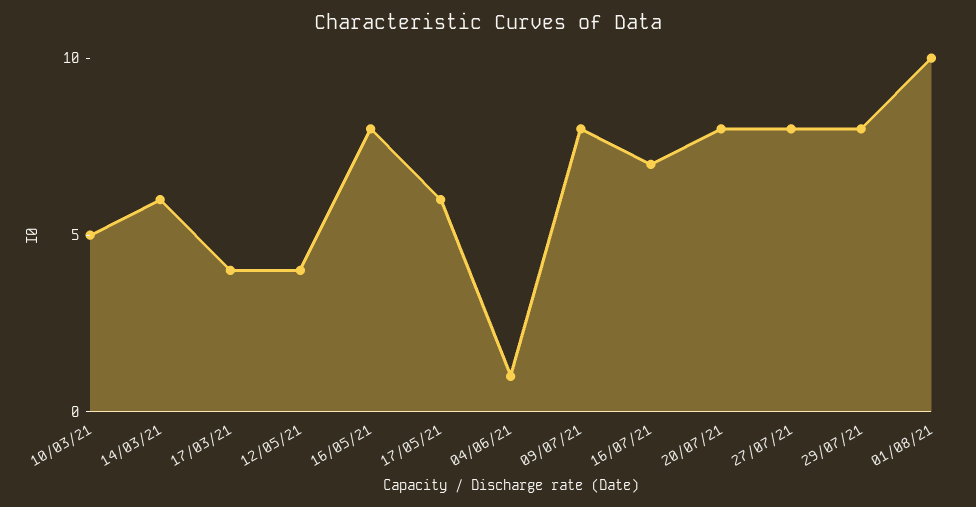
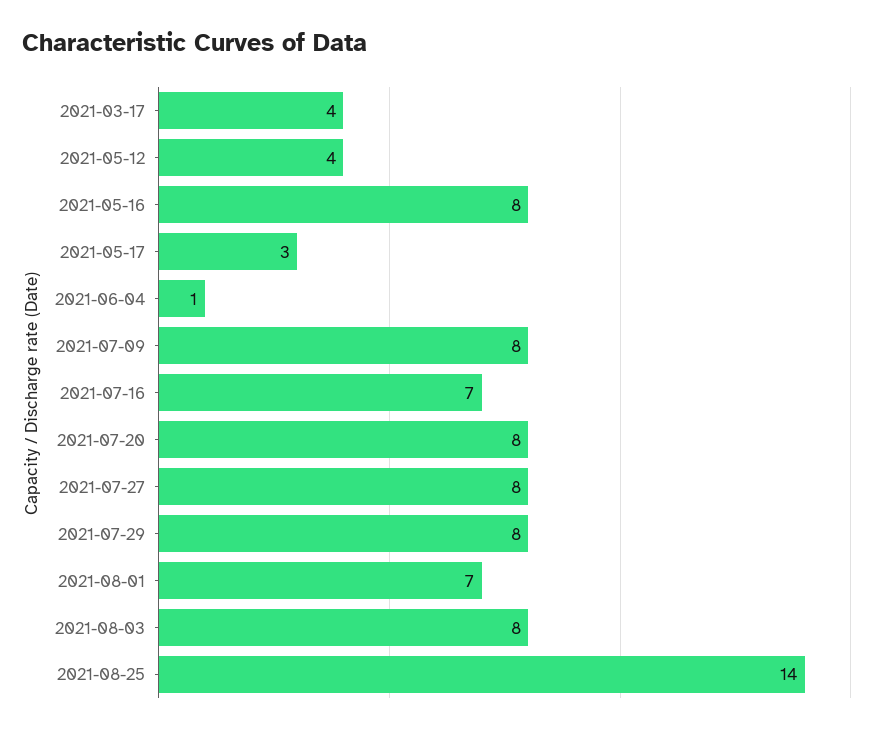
10/03/21: 5 -> none
14/03/21: 6 -> none
17/05/21: 6 -> 3
01/08/21: 10 -> 7
2021-08-03: none -> 8
2021-08-25: none -> 14

